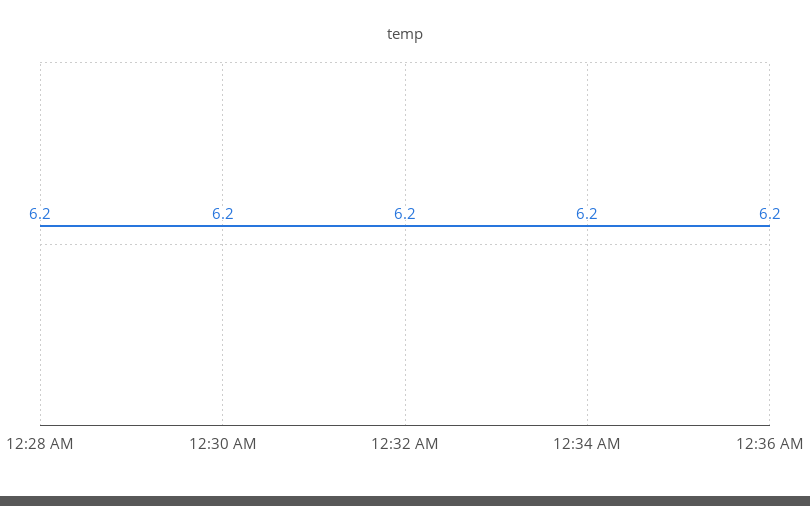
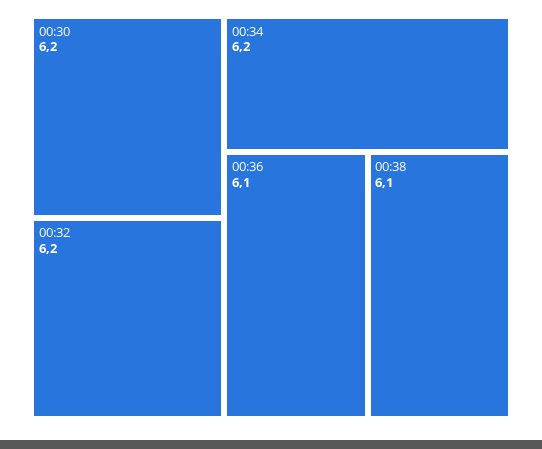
12:28 AM: 6.2 -> none
12:36 AM: 6.2 -> 6.1
00:38: none -> 6.1

